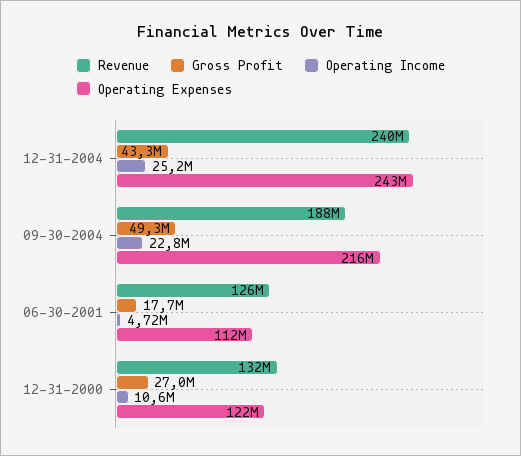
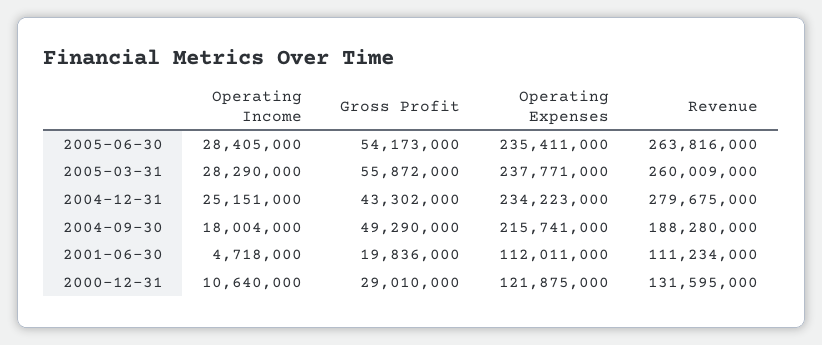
Revenue, 12-31-2004: 240000000 -> 279675000
Operating Expenses, 12-31-2004: 243000000 -> 234223000
Operating Income, 09-30-2004: 22800000 -> 18004000
Revenue, 06-30-2001: 126000000 -> 111234000
Gross Profit, 06-30-2001: 17700000 -> 19836000
Gross Profit, 12-31-2000: 27000000 -> 29010000
Operating Income, 2005-06-30: none -> 28405000
Gross Profit, 2005-06-30: none -> 54173000
Operating Expenses, 2005-06-30: none -> 235411000
Revenue, 2005-06-30: none -> 263816000
Operating Income, 2005-03-31: none -> 28290000
Gross Profit, 2005-03-31: none -> 55872000
Operating Expenses, 2005-03-31: none -> 237771000
Revenue, 2005-03-31: none -> 260009000

